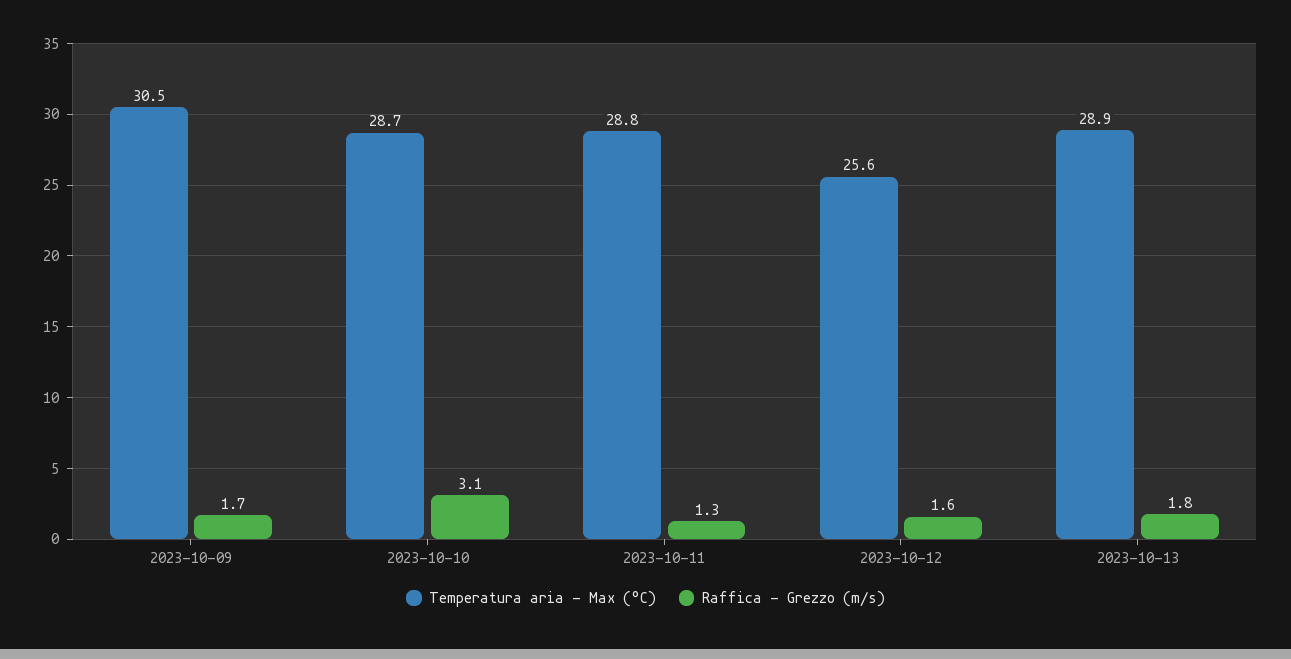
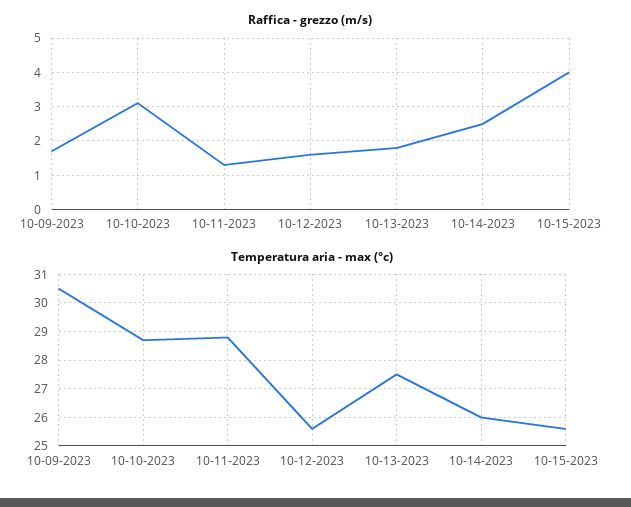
Temperatura aria - Max (°C), 2023-10-13: 28.9 -> 27.5
Raffica - Grezzo (m/s), 10-14-2023: none -> 2.5
Raffica - Grezzo (m/s), 10-15-2023: none -> 4
Temperatura aria - Max (°C), 10-14-2023: none -> 26
Temperatura aria - Max (°C), 10-15-2023: none -> 25.5

